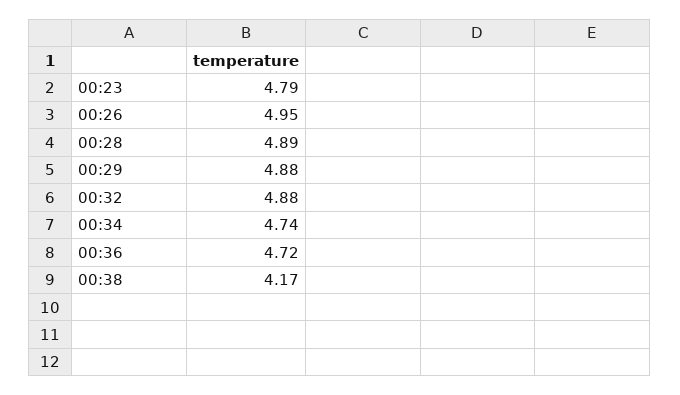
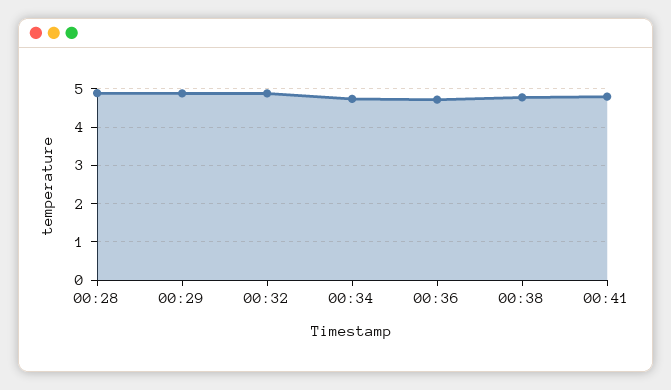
00:23: 4.79 -> none
00:26: 4.95 -> none
00:38: 4.17 -> 4.8
00:41: none -> 4.8

